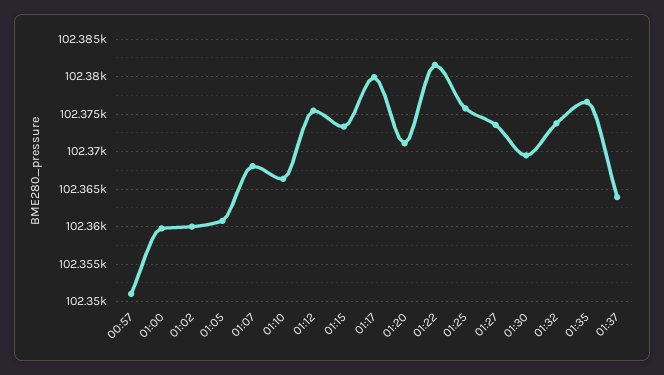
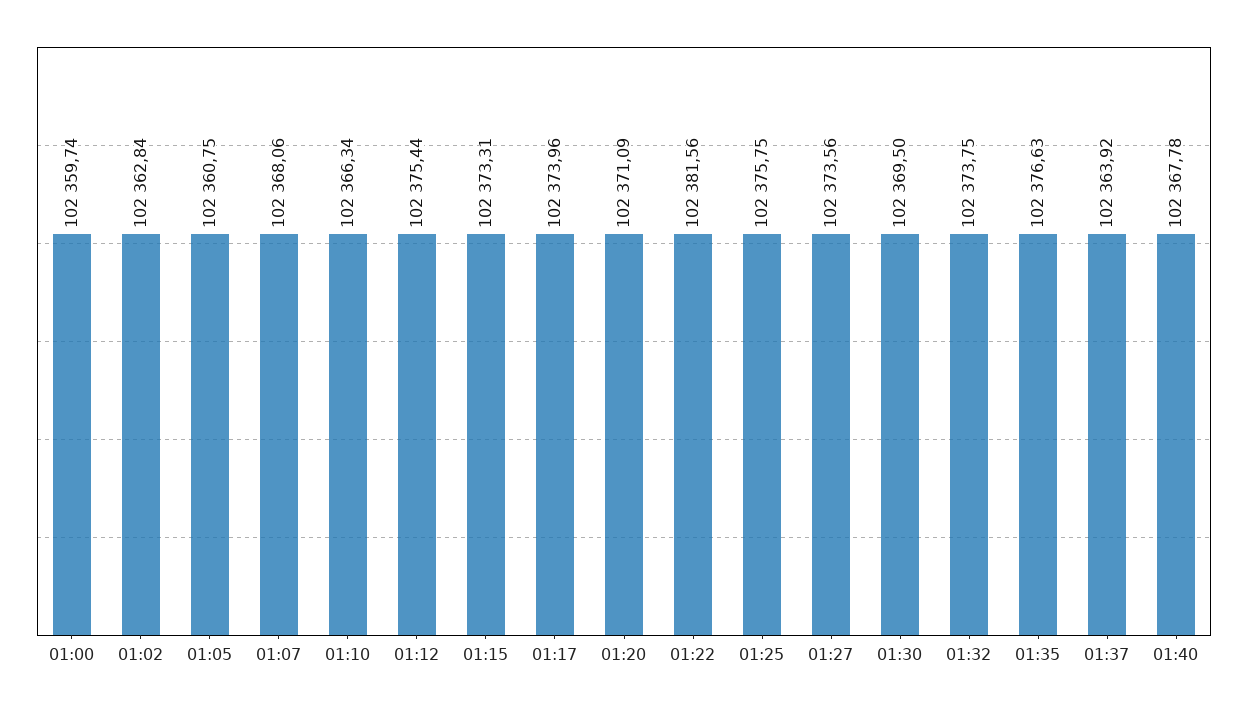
00:57: 102351 -> none
01:02: 102360 -> 102362.84
01:17: 102380 -> 102373.96
01:40: none -> 102367.78

